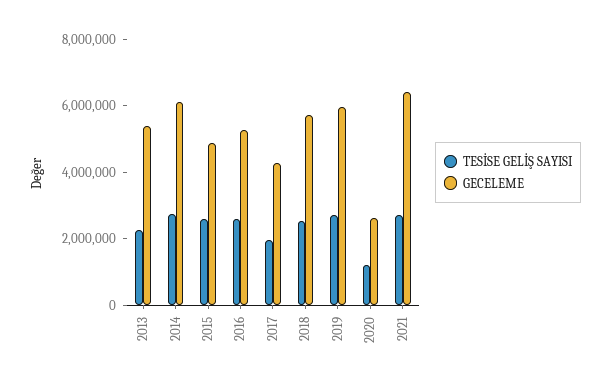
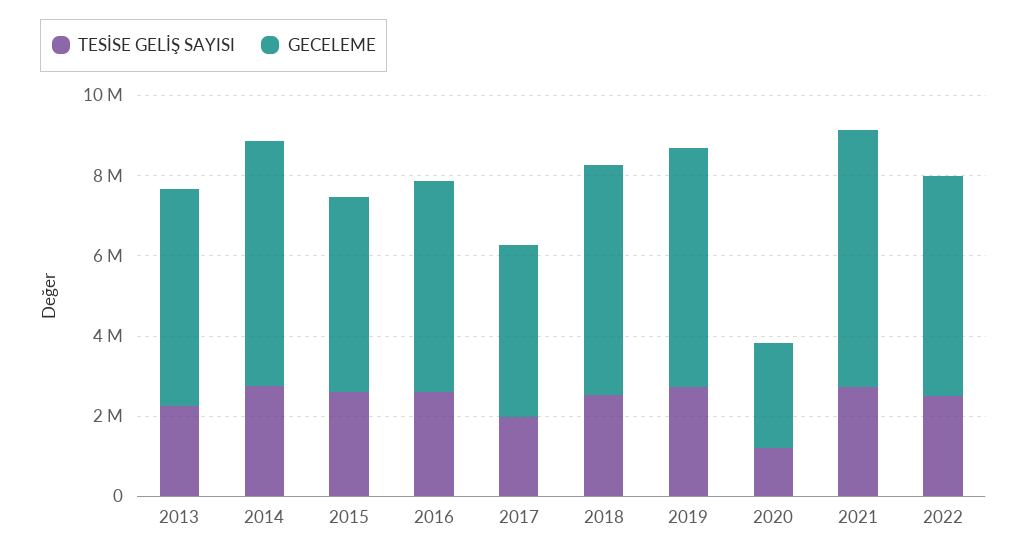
TESİSE GELİŞ SAYISI, 2022: none -> 2500000
GECELEME, 2022: none -> 5500000

